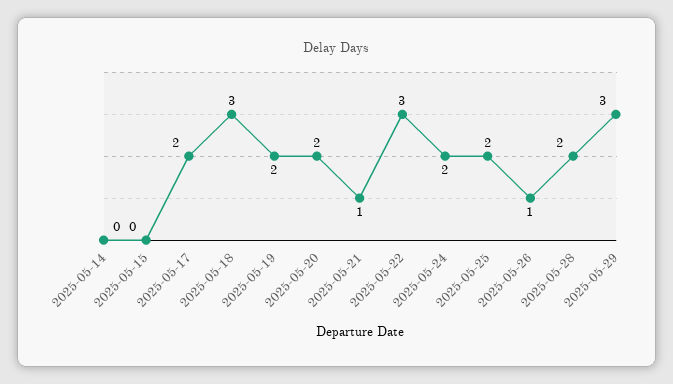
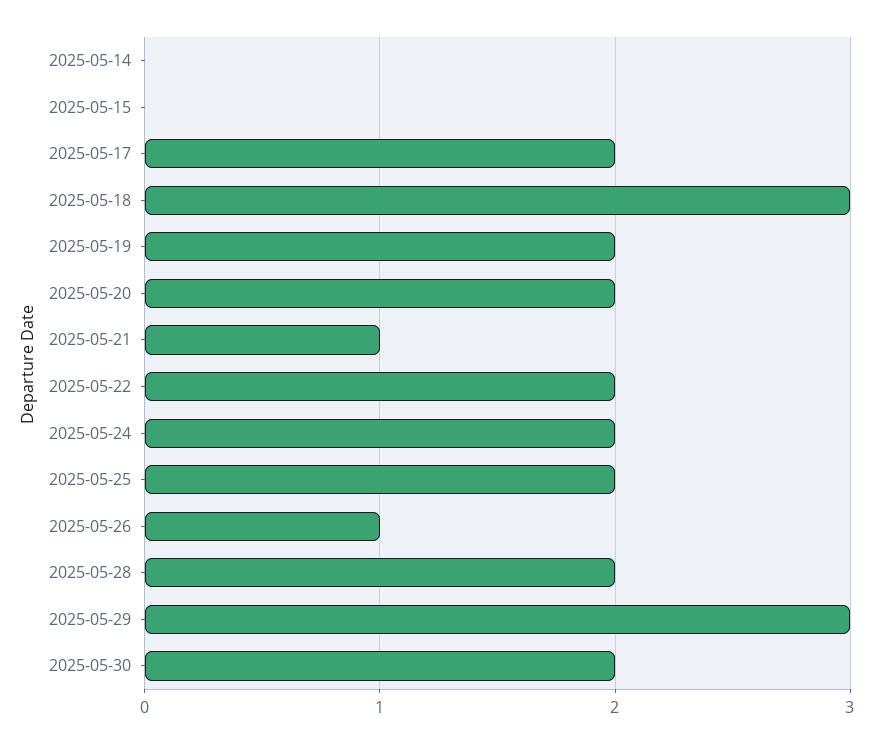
2025-05-22: 3 -> 2
2025-05-30: none -> 2

